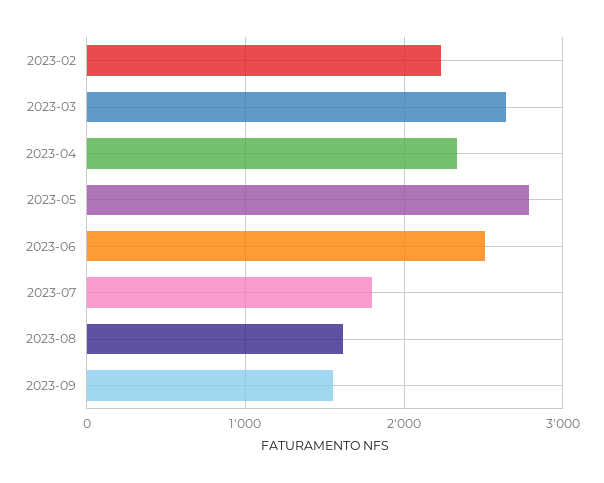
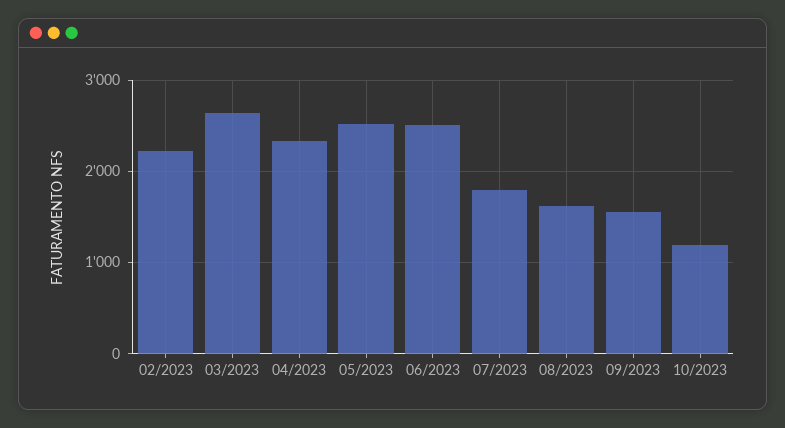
2023-05: 2800 -> 2500
10/2023: none -> 1200

